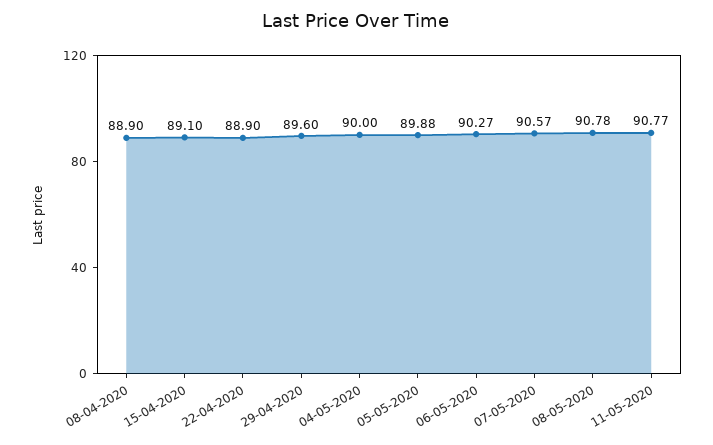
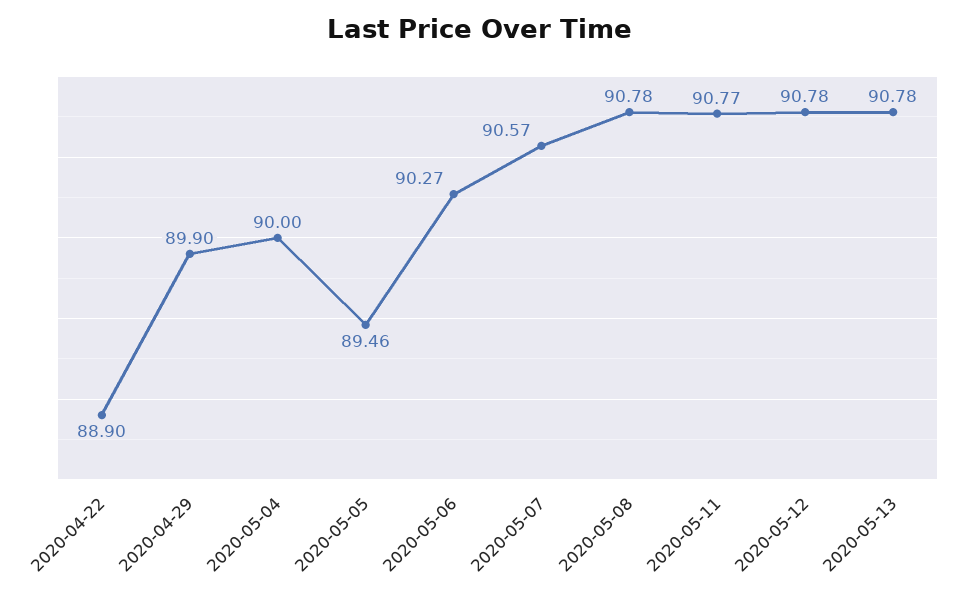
08-04-2020: 88.9 -> none
15-04-2020: 89.1 -> none
29-04-2020: 89.6 -> 89.9
05-05-2020: 89.88 -> 89.46
2020-05-12: none -> 90.78
2020-05-13: none -> 90.78

